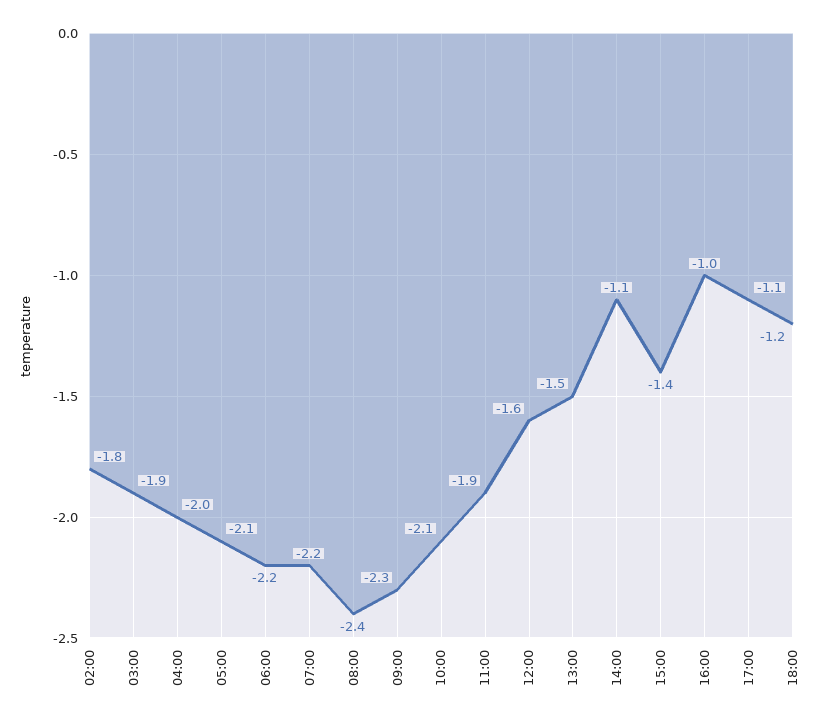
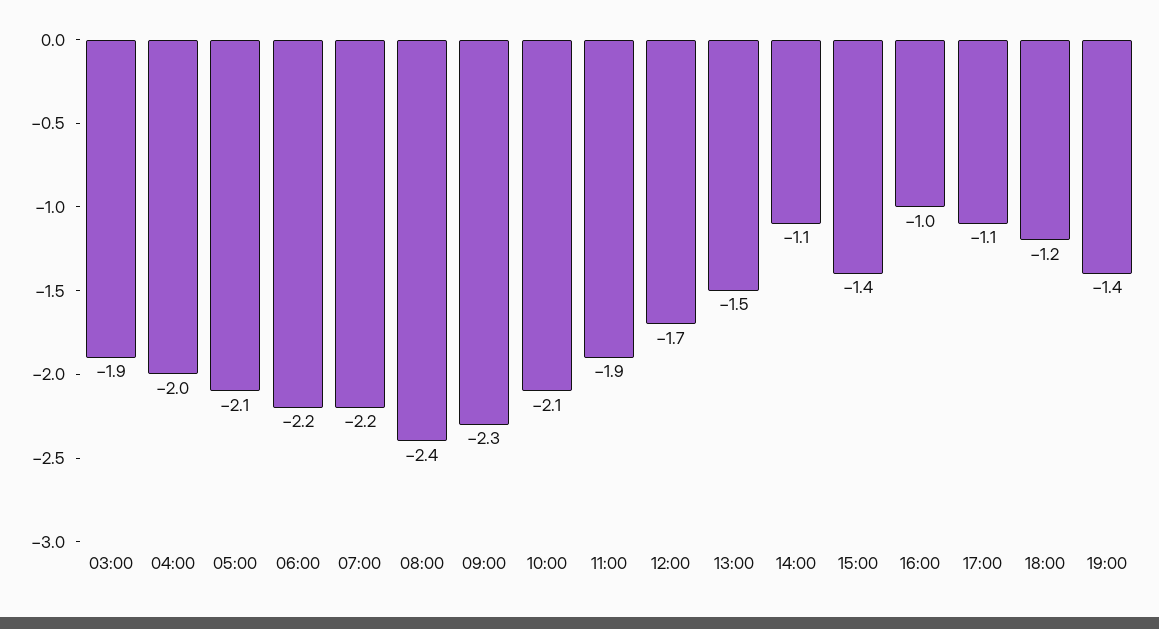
02:00: -1.8 -> none
12:00: -1.6 -> -1.7
19:00: none -> -1.4

